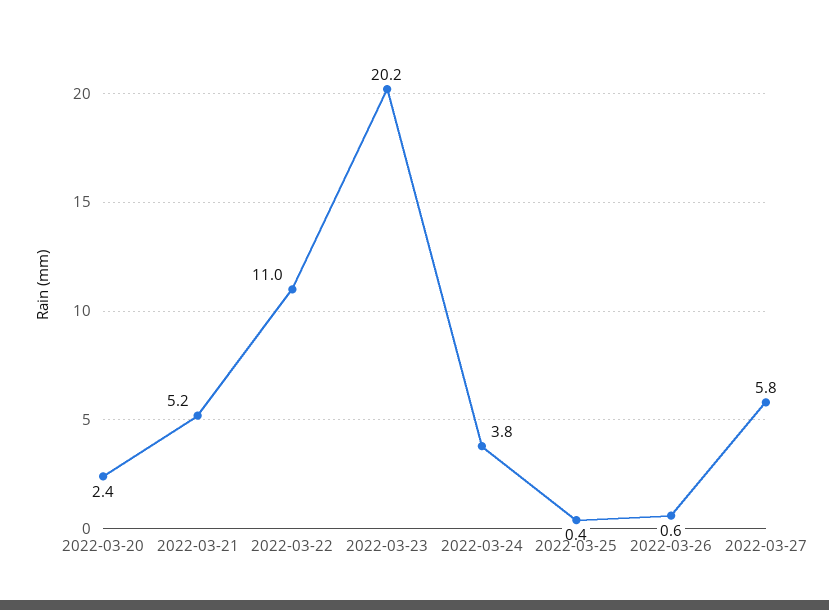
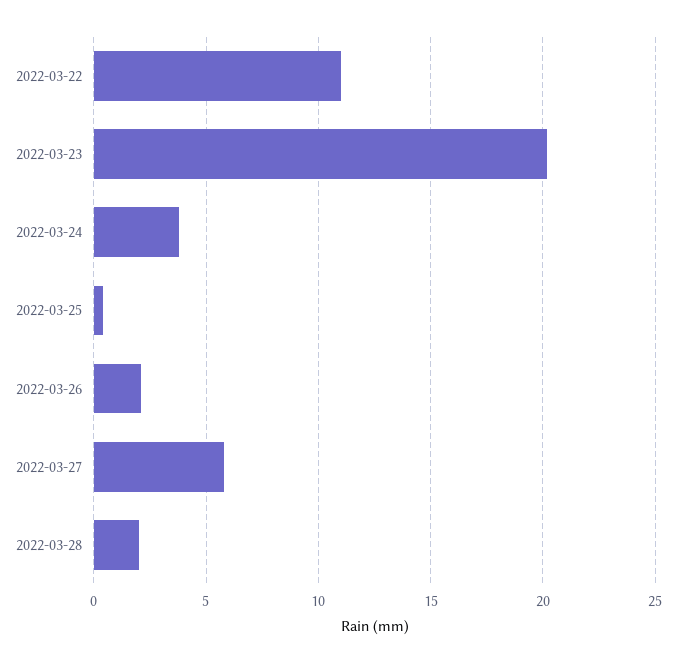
2022-03-20: 2.4 -> none
2022-03-21: 5.2 -> none
2022-03-26: 0.6 -> 2
2022-03-28: none -> 2

